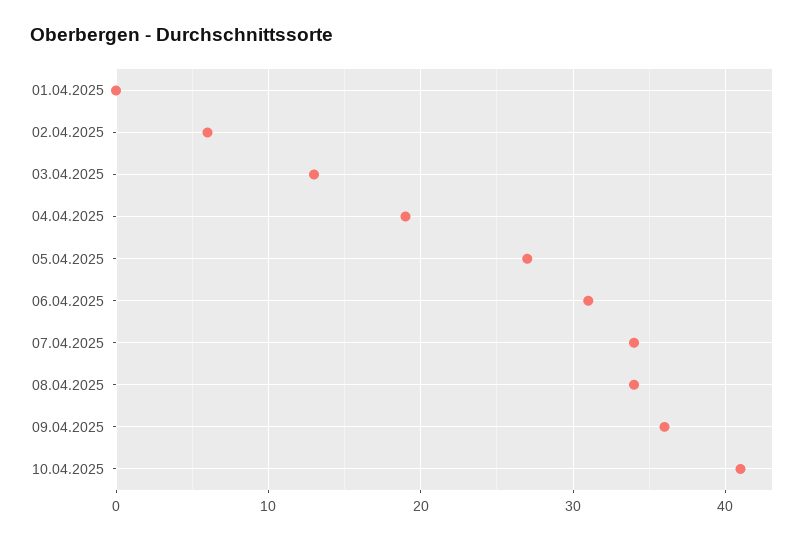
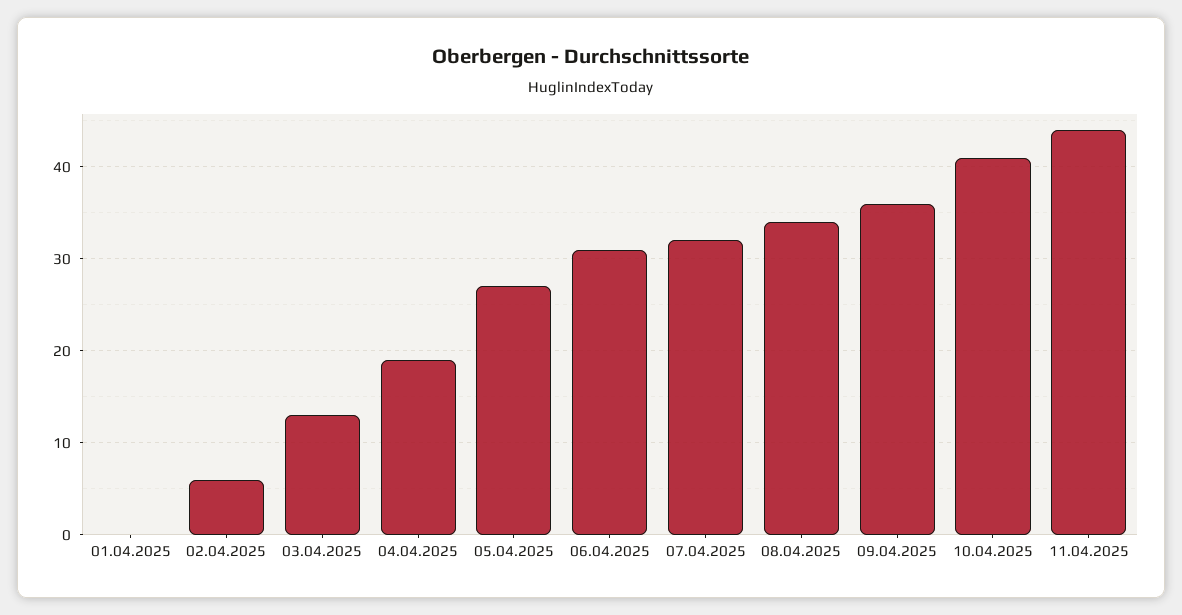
07.04.2025: 34 -> 32
11.04.2025: none -> 44

